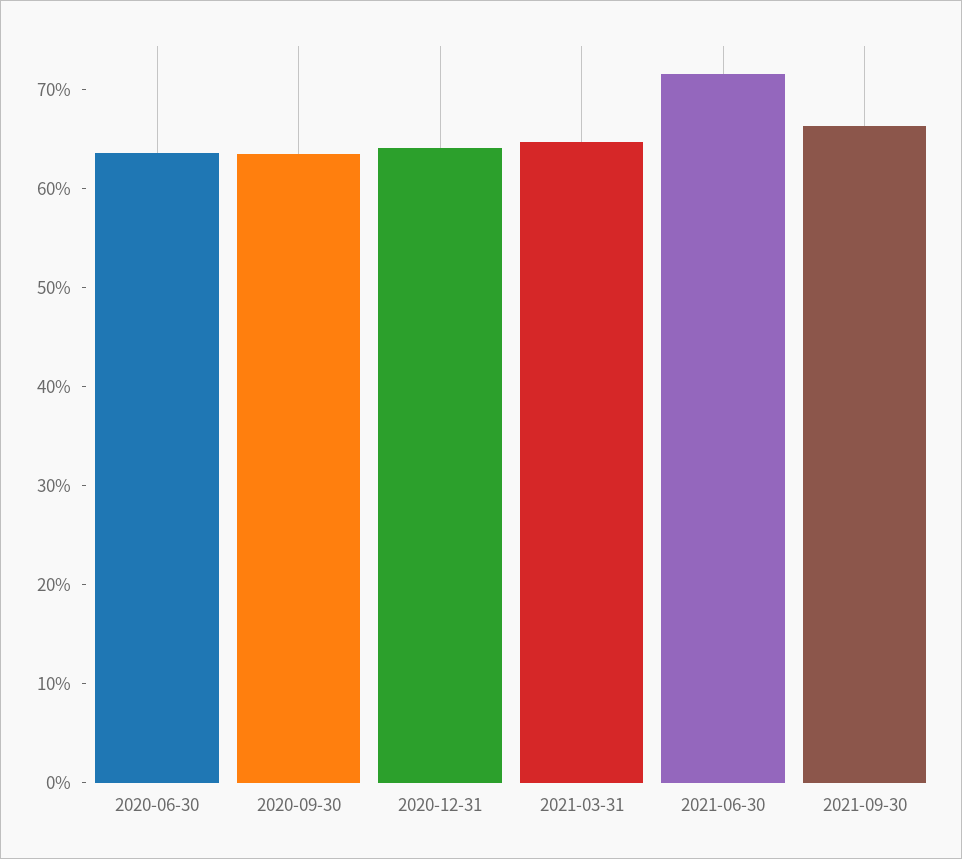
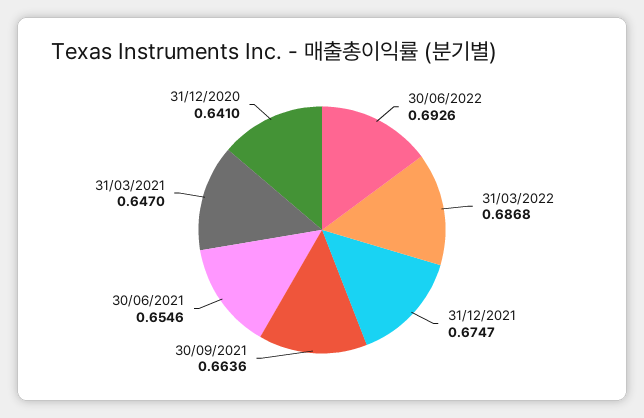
2020-06-30: 0.64 -> none
2020-09-30: 0.64 -> none
2021-06-30: 0.72 -> 0.6546
30/06/2022: none -> 0.6926
31/03/2022: none -> 0.6868
31/12/2021: none -> 0.6747

